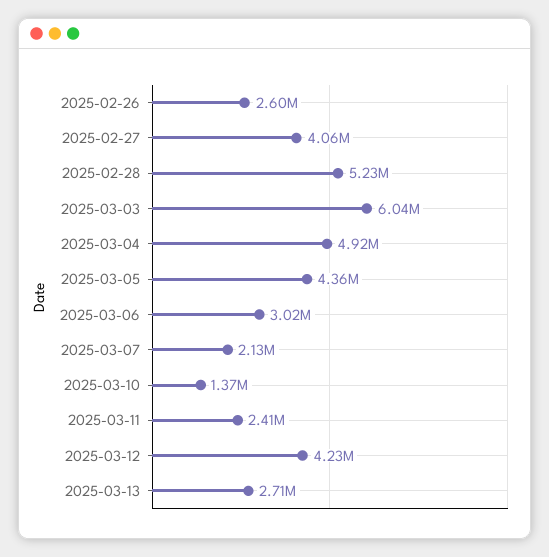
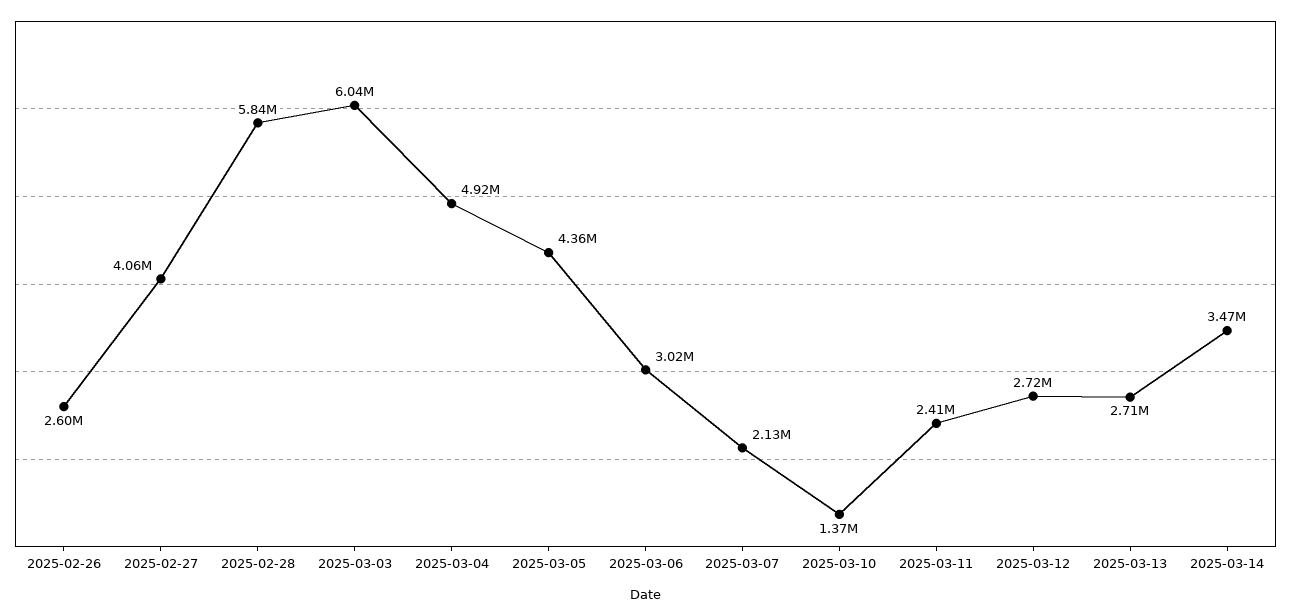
2025-02-28: 5230000 -> 5840000
2025-03-12: 4230000 -> 2720000
2025-03-14: none -> 3470000

